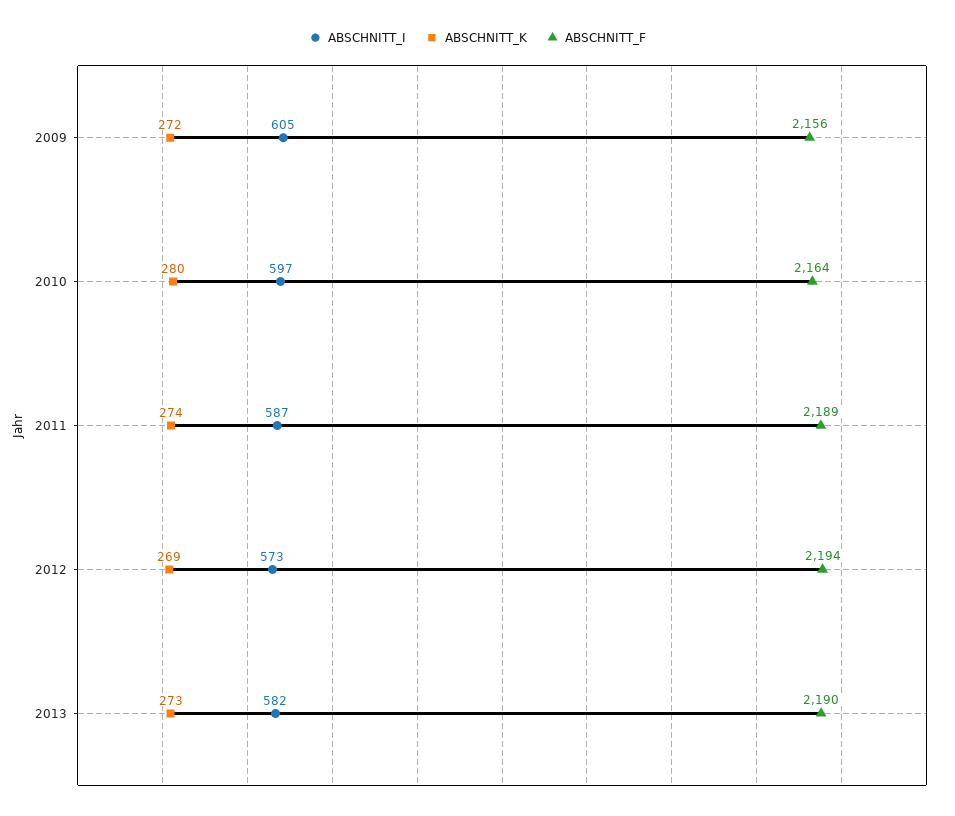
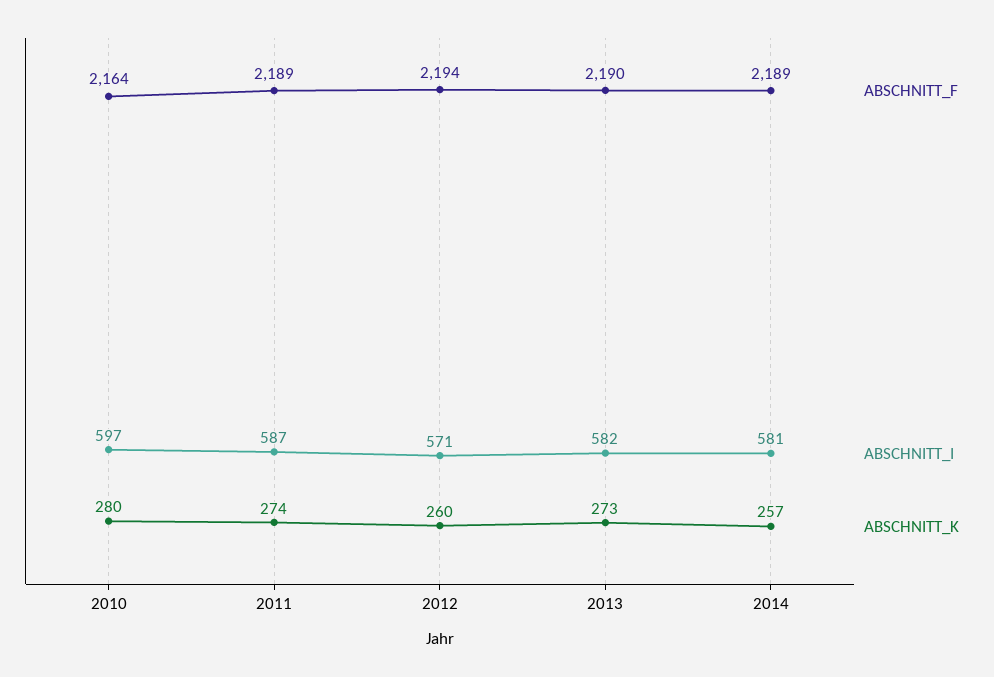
ABSCHNITT_I, 2009: 605 -> none
ABSCHNITT_K, 2009: 272 -> none
ABSCHNITT_F, 2009: 2156 -> none
ABSCHNITT_I, 2012: 573 -> 571
ABSCHNITT_K, 2012: 269 -> 260
ABSCHNITT_F, 2014: none -> 2189
ABSCHNITT_I, 2014: none -> 581
ABSCHNITT_K, 2014: none -> 257

